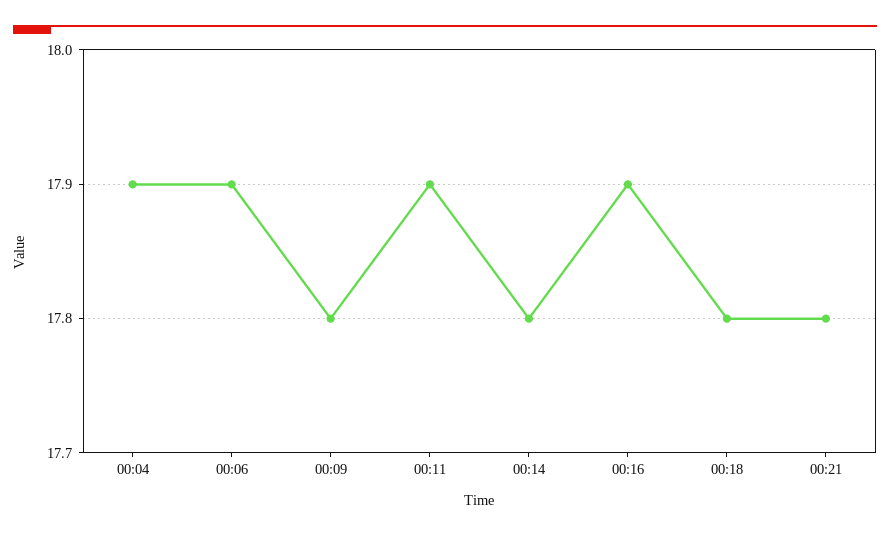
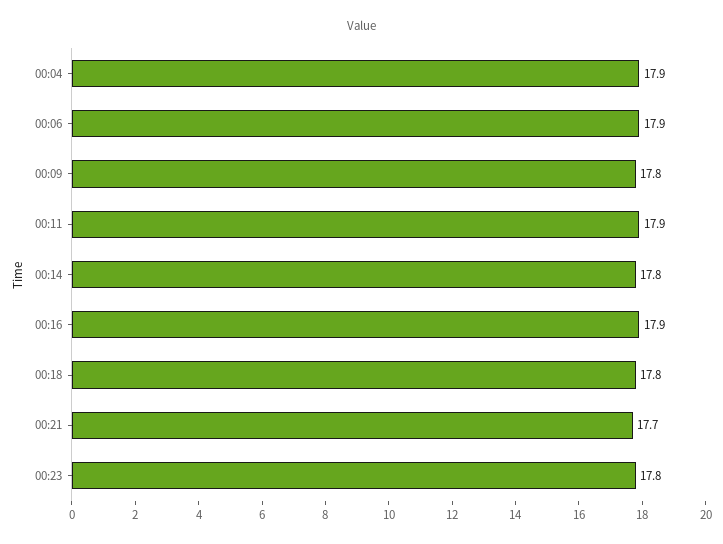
00:21: 17.8 -> 17.7
00:23: none -> 17.8

